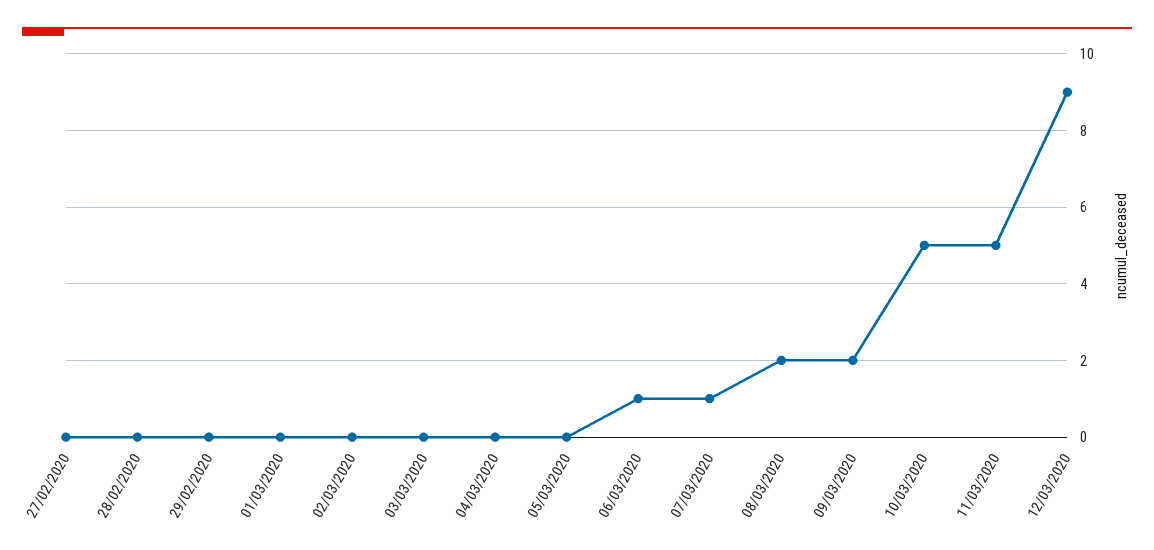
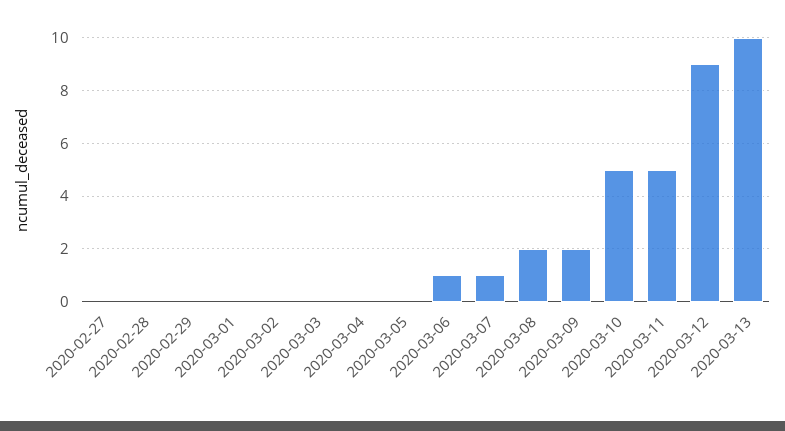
2020-03-13: none -> 10

